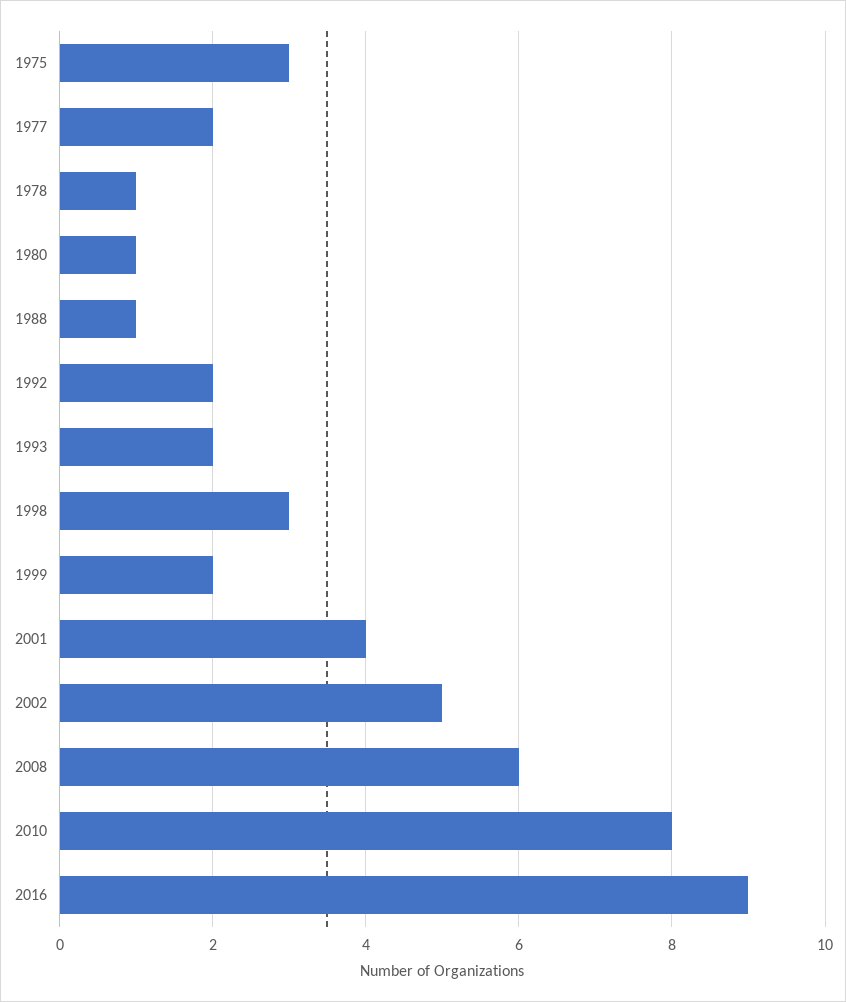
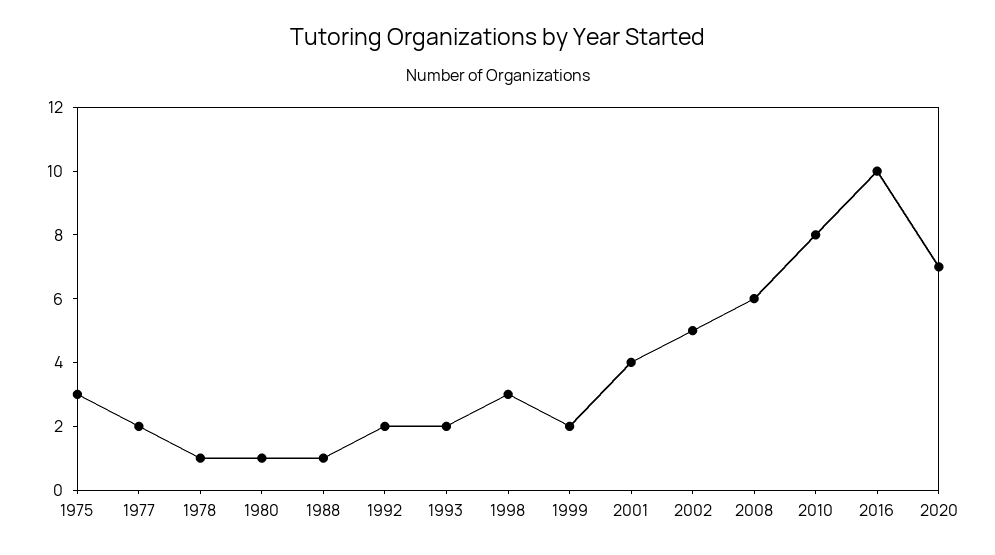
2016: 9 -> 10
2020: none -> 7

